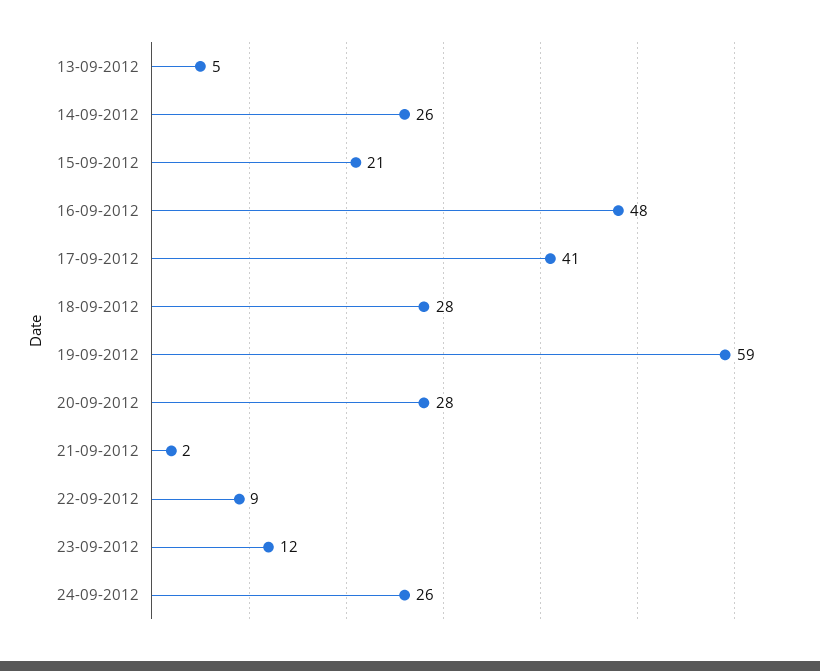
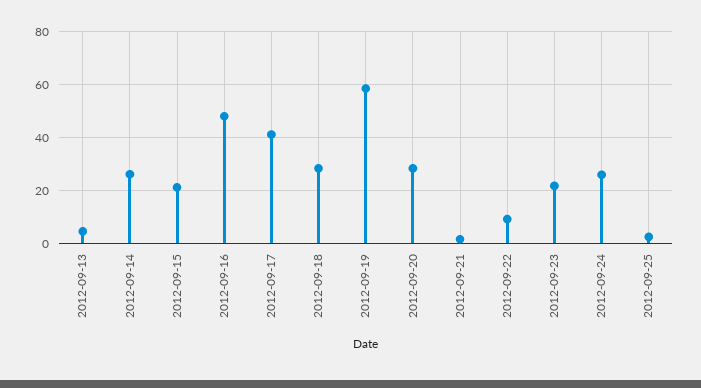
23-09-2012: 12 -> 22.5
2012-09-25: none -> 2.5

